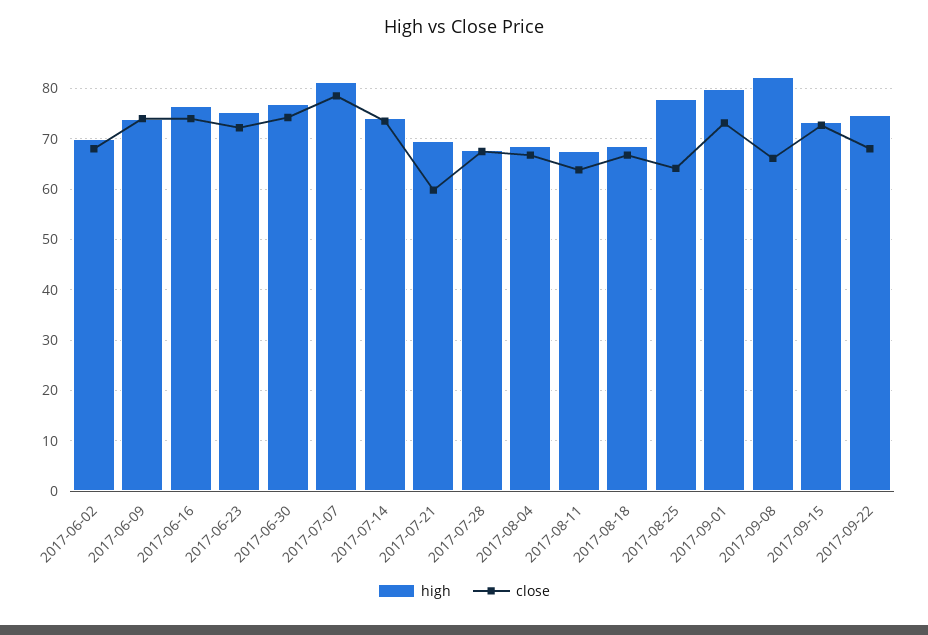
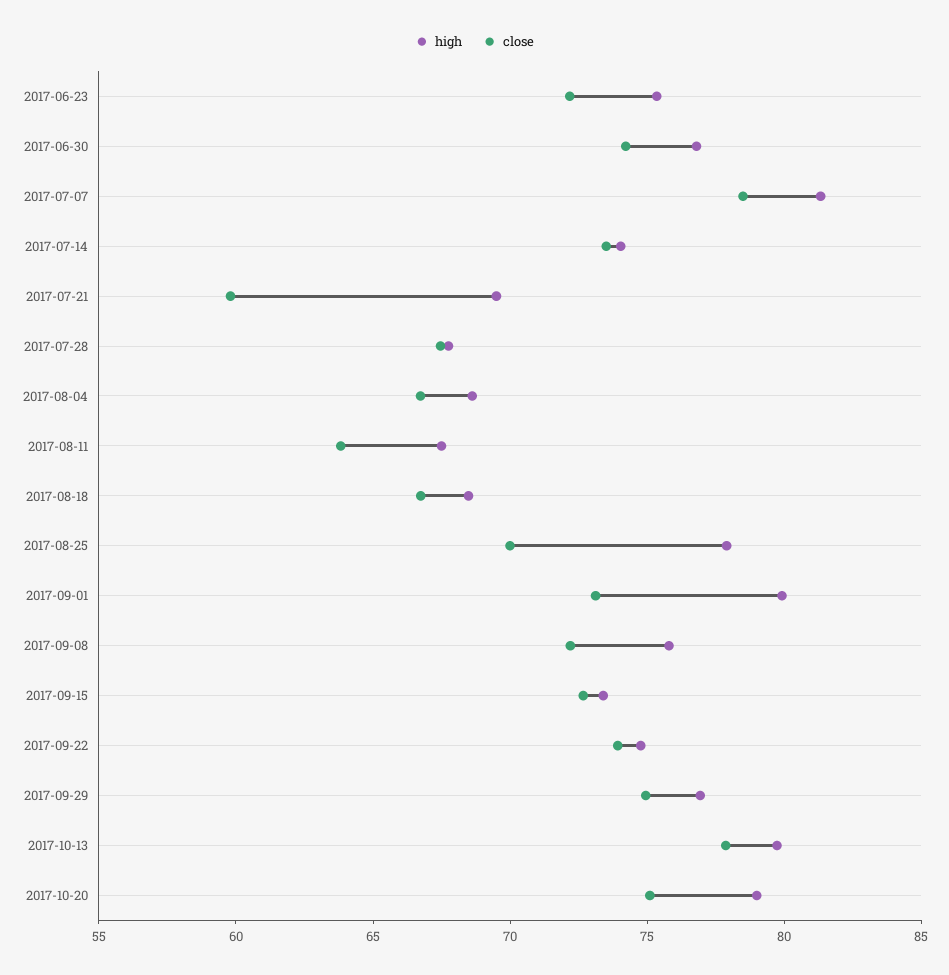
high, 2017-06-02: 70 -> none
close, 2017-06-02: 68 -> none
high, 2017-06-09: 74 -> none
close, 2017-06-09: 74 -> none
high, 2017-06-16: 76 -> none
close, 2017-06-16: 74 -> none
close, 2017-08-25: 64 -> 70
high, 2017-09-08: 82 -> 76
close, 2017-09-08: 66 -> 72
close, 2017-09-22: 68 -> 74
high, 2017-09-29: none -> 77
close, 2017-09-29: none -> 75
high, 2017-10-13: none -> 80
close, 2017-10-13: none -> 78
high, 2017-10-20: none -> 79
close, 2017-10-20: none -> 75

